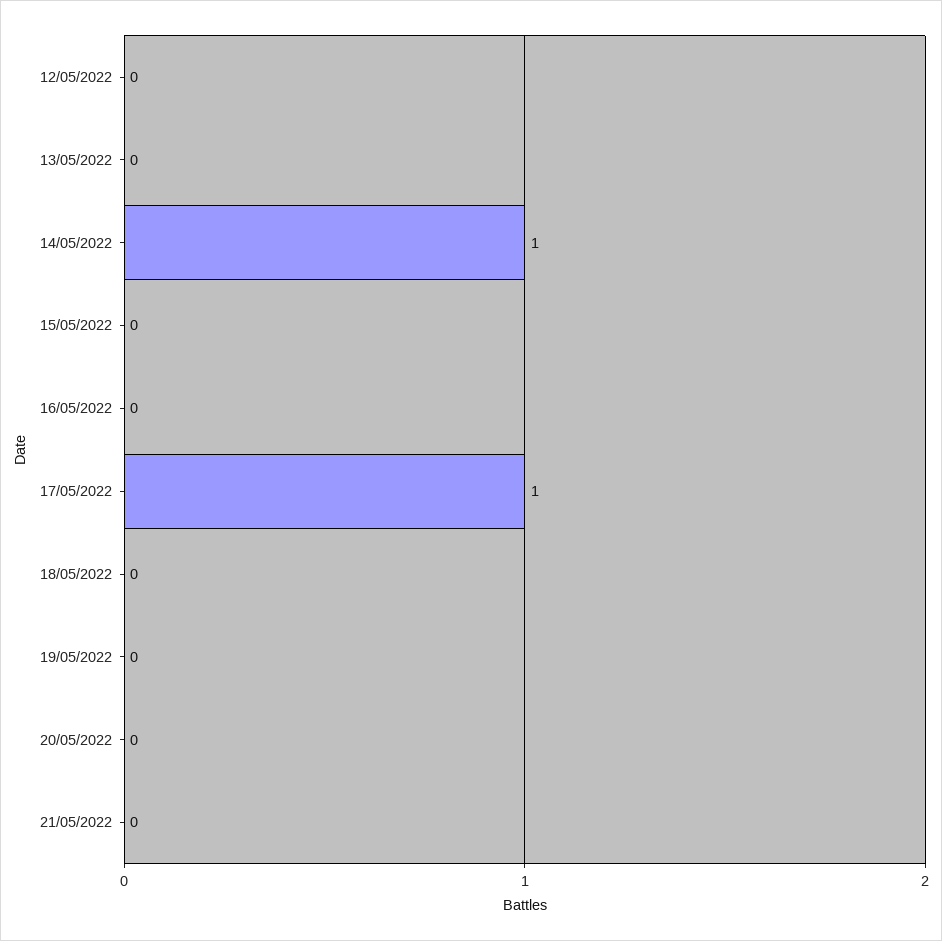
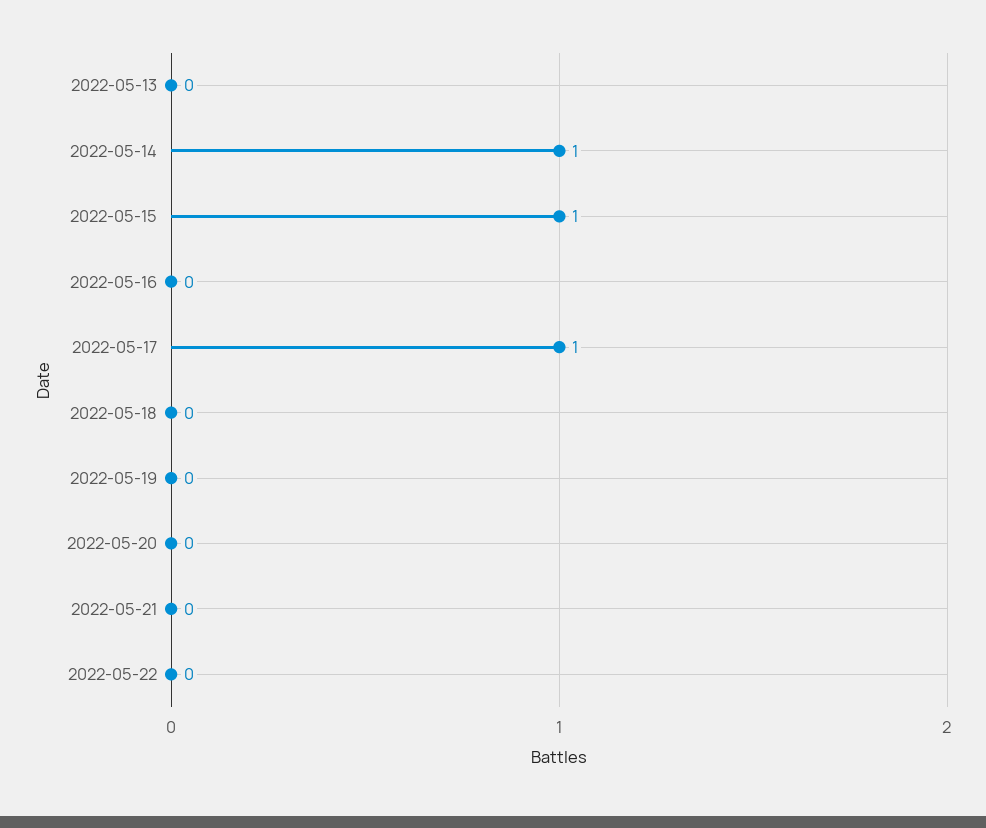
12/05/2022: 0 -> none
15/05/2022: 0 -> 1
2022-05-22: none -> 0

